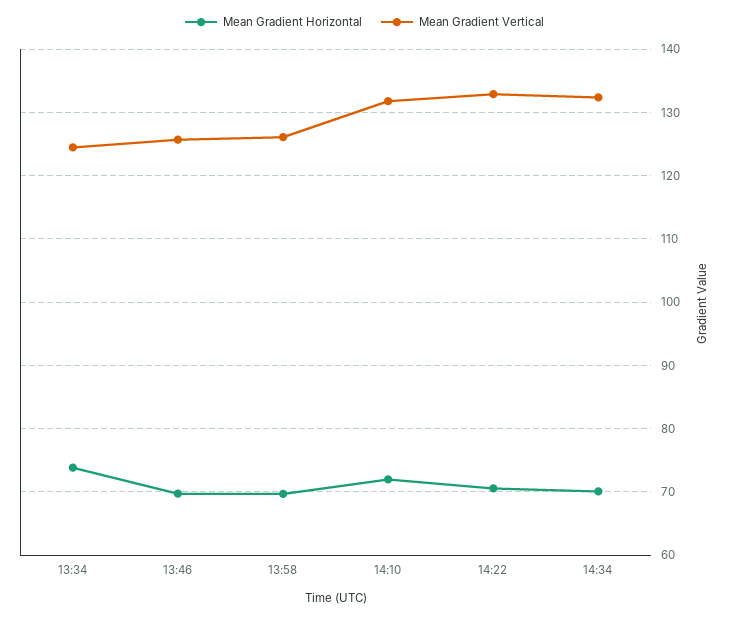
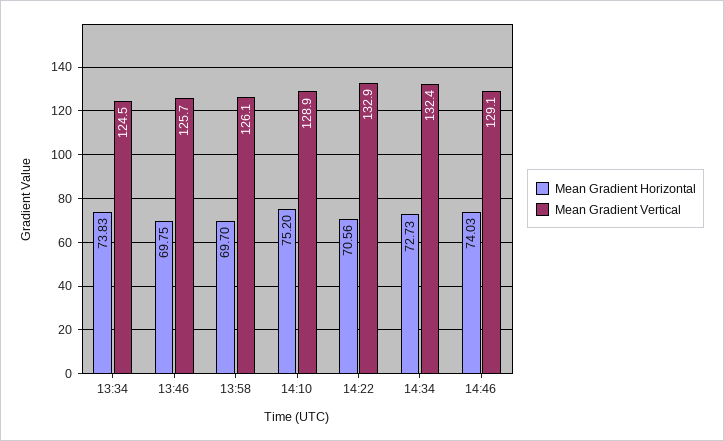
Mean Gradient Horizontal, 14:10: 72 -> 75.2
Mean Gradient Vertical, 14:10: 132 -> 128.9
Mean Gradient Horizontal, 14:34: 70 -> 72.73
Mean Gradient Horizontal, 14:46: none -> 74.03
Mean Gradient Vertical, 14:46: none -> 129.1

